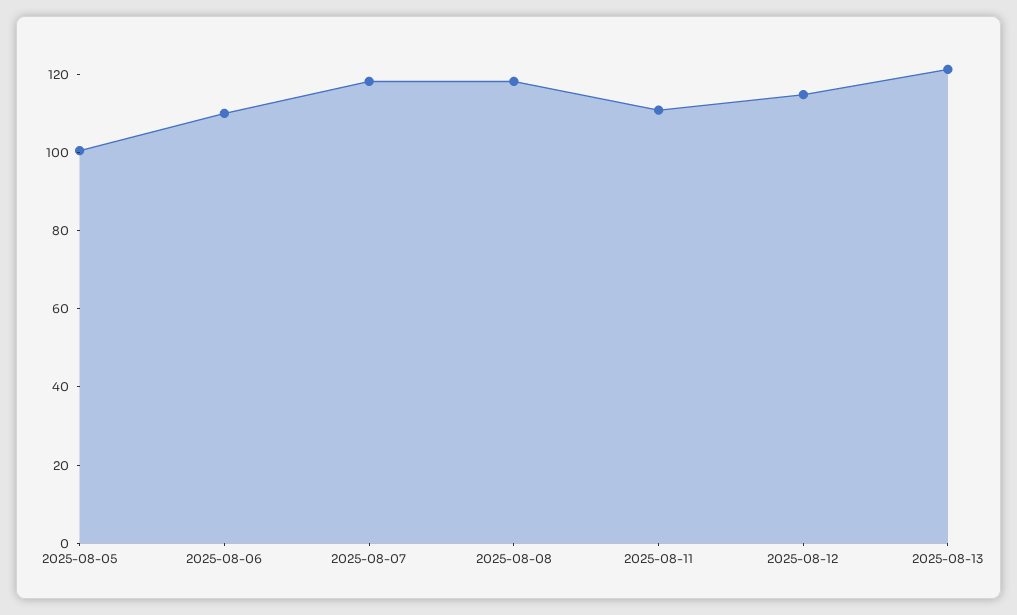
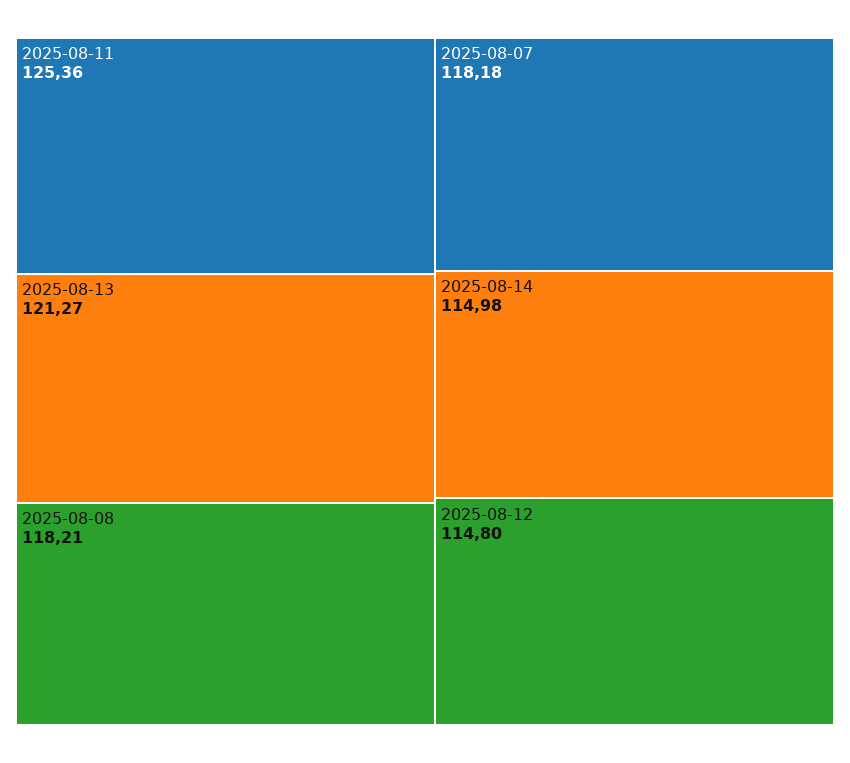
2025-08-05: 100 -> none
2025-08-06: 110 -> none
2025-08-11: 110 -> 125.36
2025-08-14: none -> 114.98

